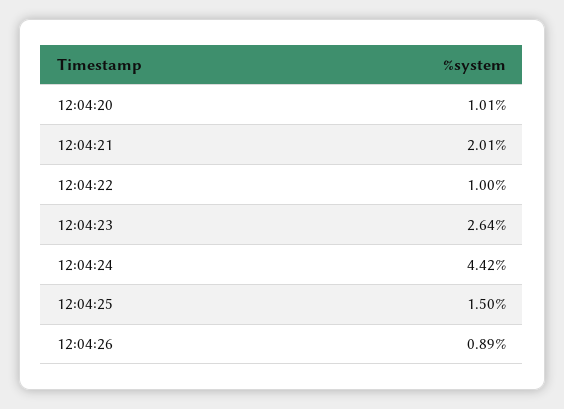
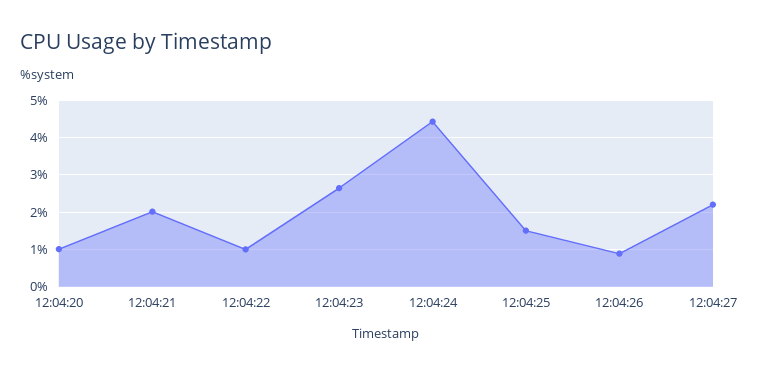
12:04:27: none -> 2.2

